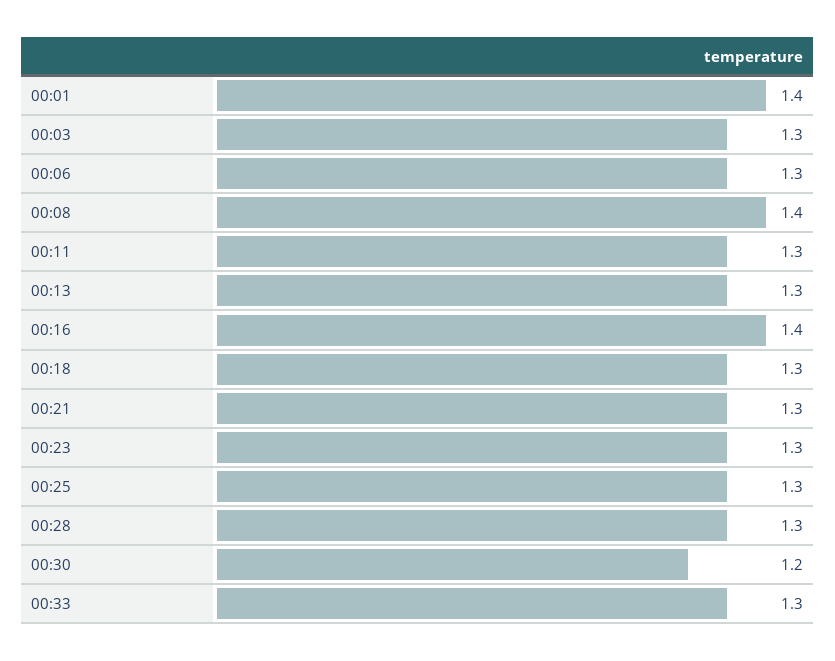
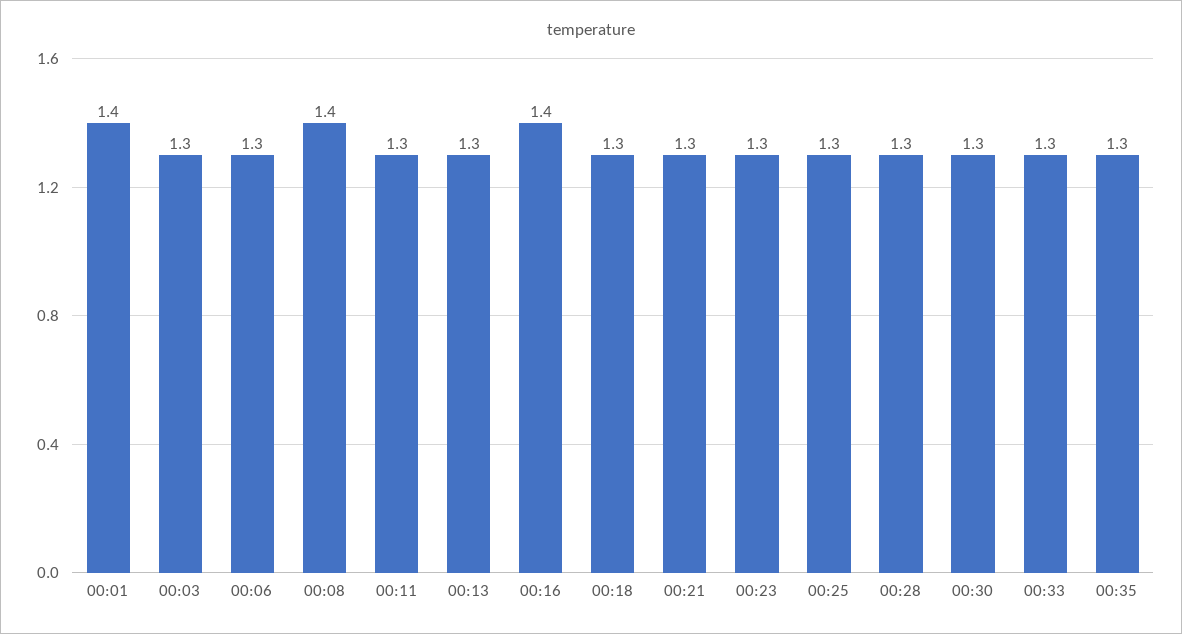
00:30: 1.2 -> 1.3
00:35: none -> 1.3

